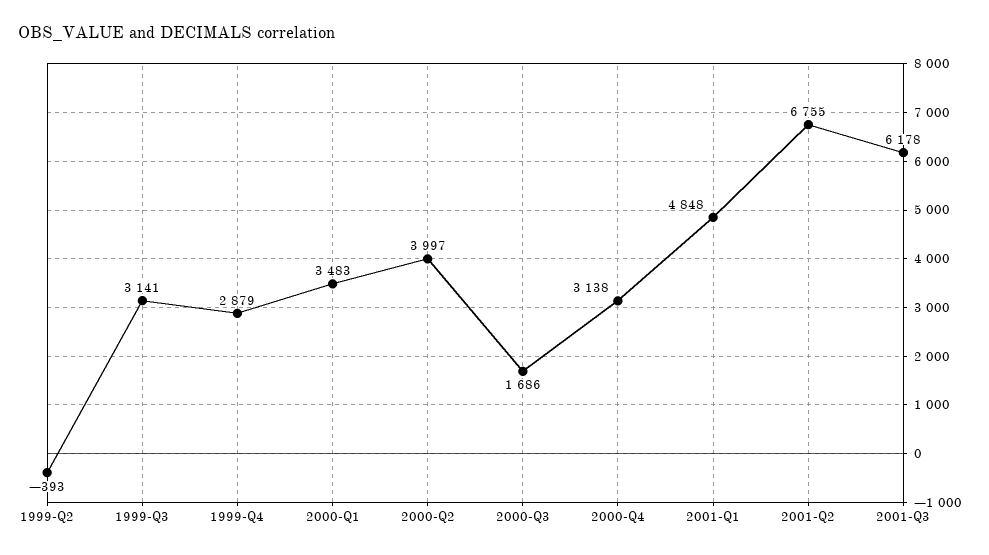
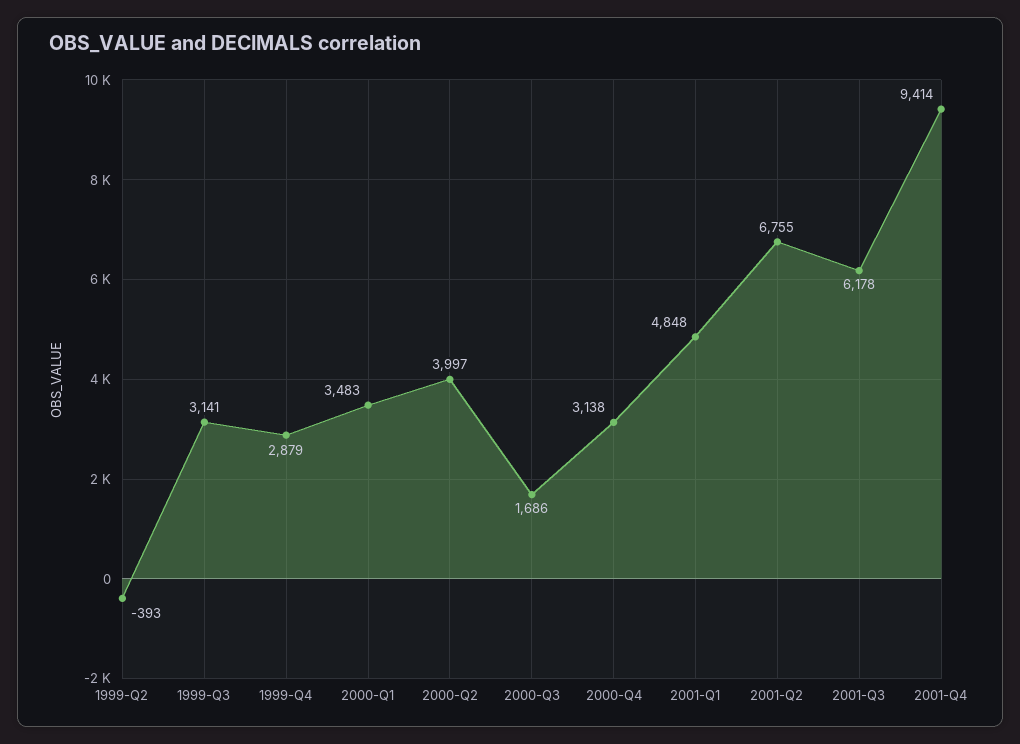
2001-Q4: none -> 9414

